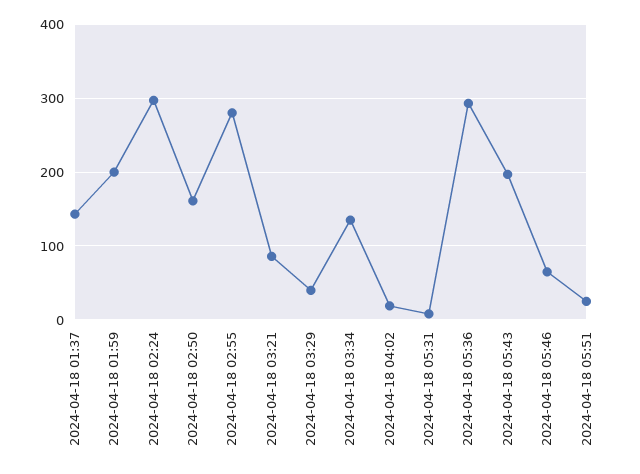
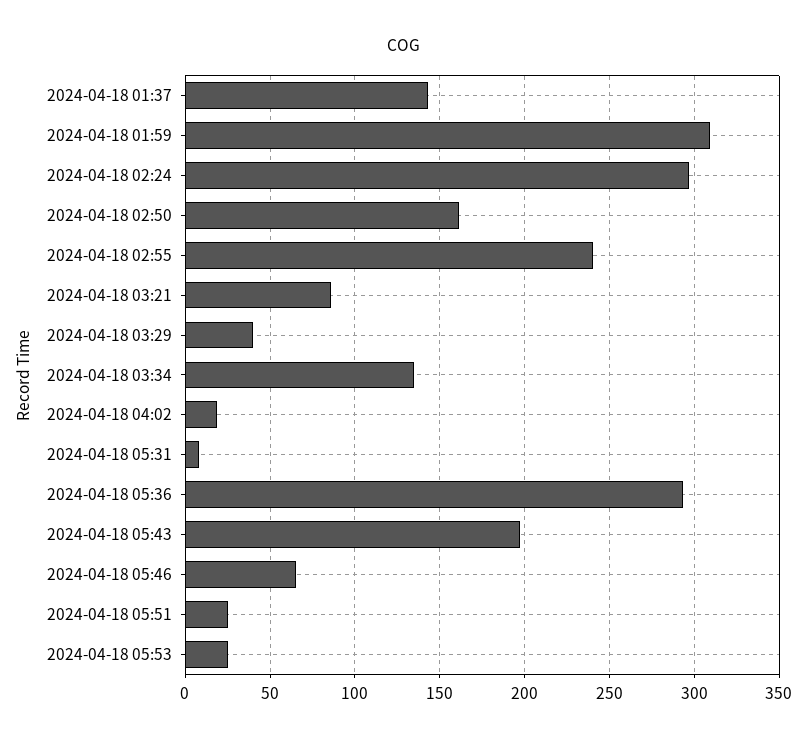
2024-04-18 01:59: 200 -> 310
2024-04-18 02:55: 280 -> 240
2024-04-18 05:53: none -> 25

